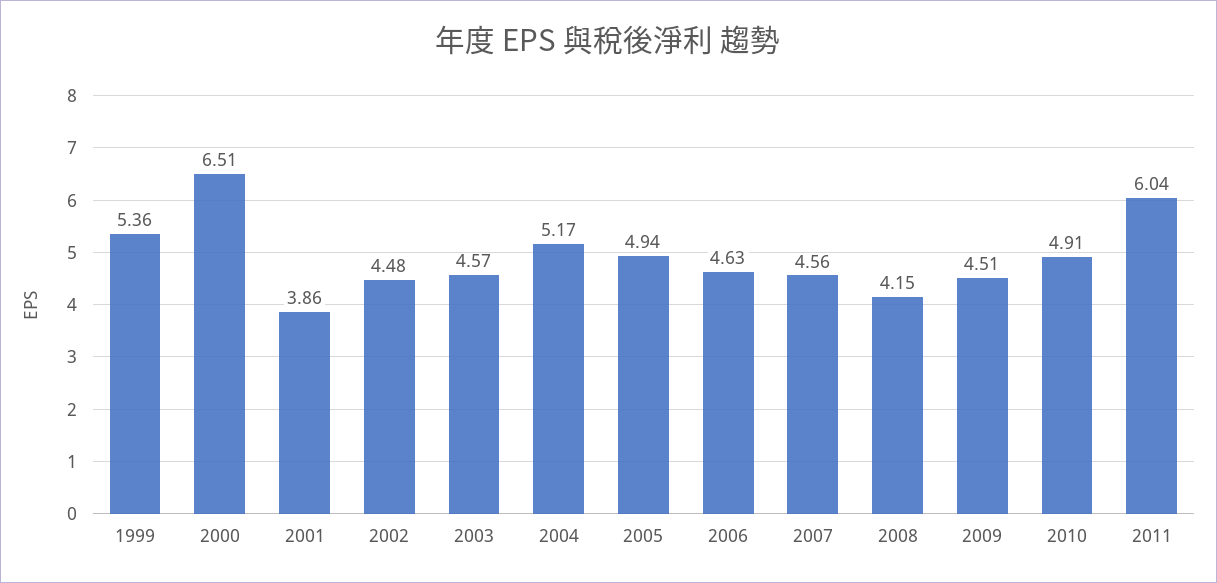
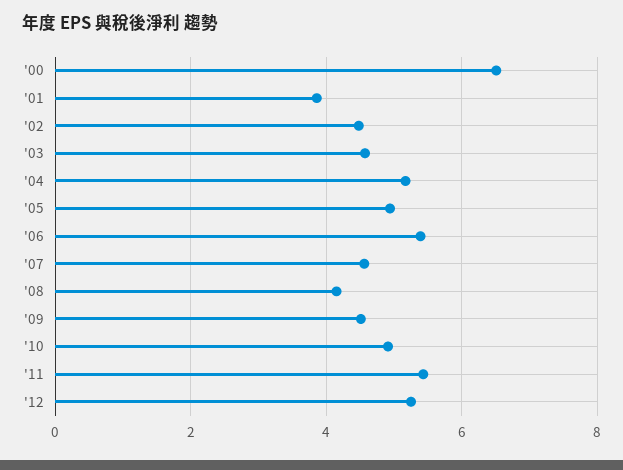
1999: 5.36 -> none
2006: 4.63 -> 5.4
2011: 6.04 -> 5.4
'12: none -> 5.2

